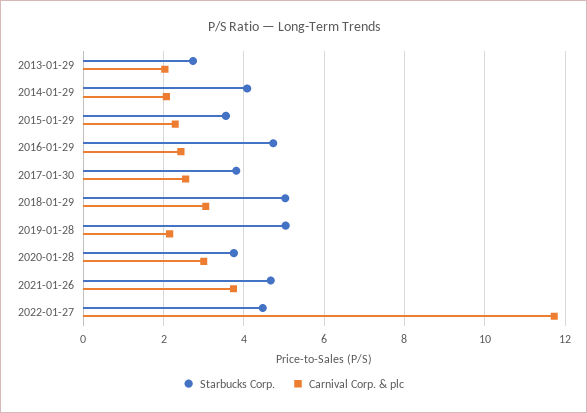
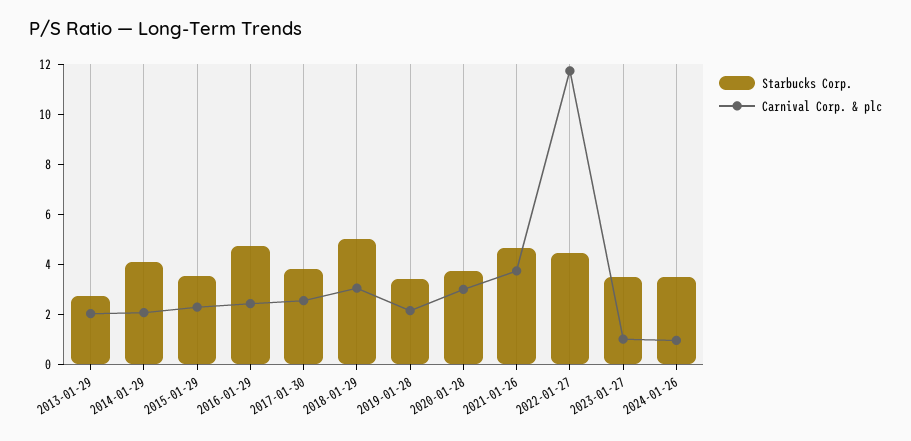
Starbucks Corp., 2019-01-28: 5 -> 3.5
Starbucks Corp., 2023-01-27: none -> 3.5
Carnival Corp. & plc, 2023-01-27: none -> 1
Starbucks Corp., 2024-01-26: none -> 3.5
Carnival Corp. & plc, 2024-01-26: none -> 1

